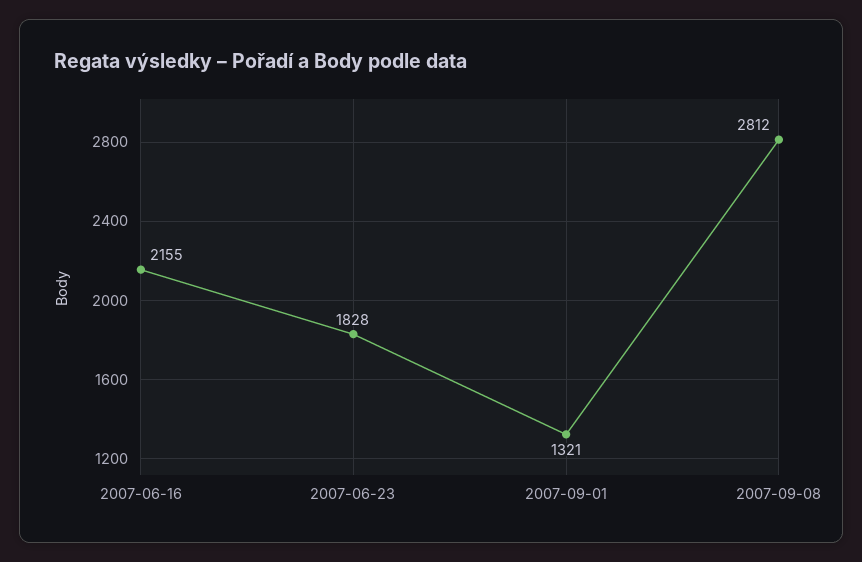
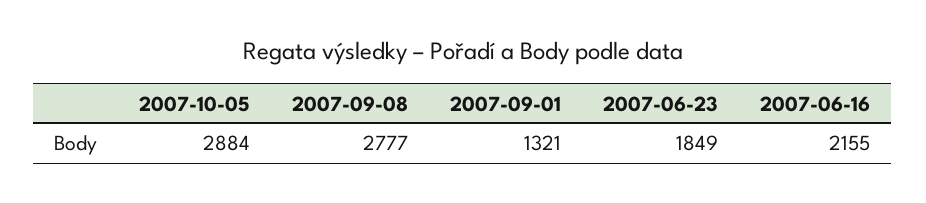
2007-06-23: 1828 -> 1849
2007-09-08: 2812 -> 2777
2007-10-05: none -> 2884

